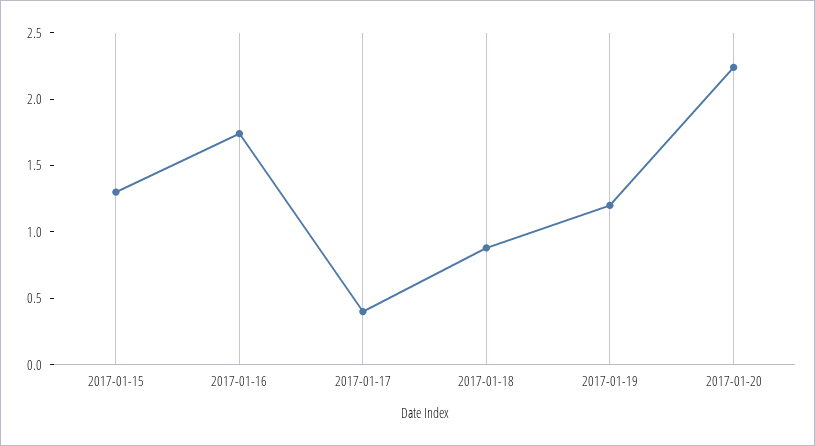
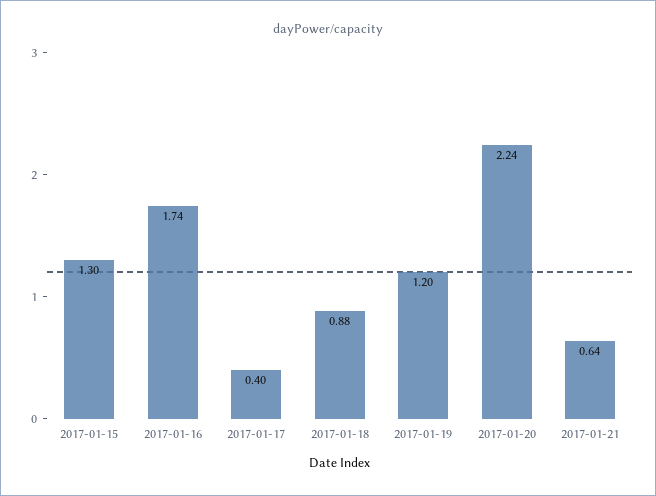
2017-01-21: none -> 0.64

